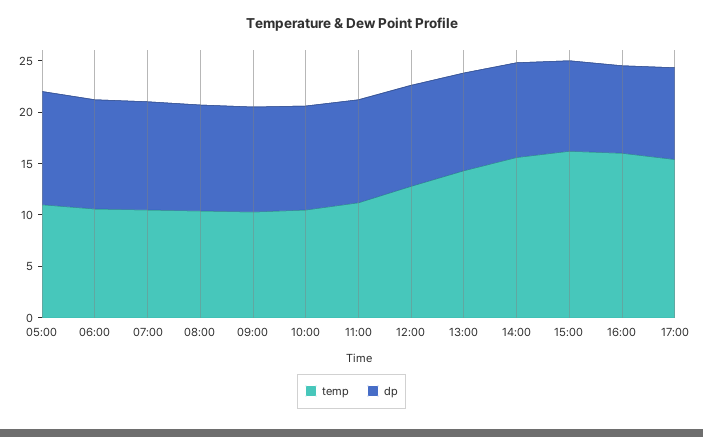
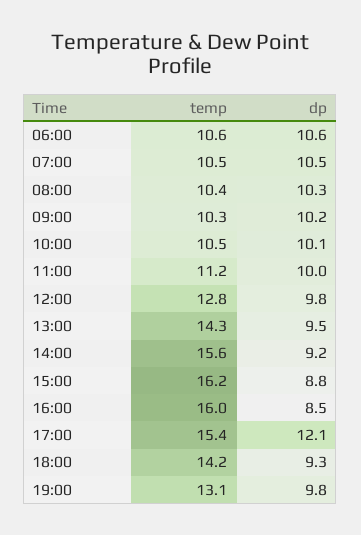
temp, 05:00: 11 -> none
dp, 05:00: 11 -> none
dp, 17:00: 9 -> 12.1
temp, 18:00: none -> 14.2
dp, 18:00: none -> 9.3
temp, 19:00: none -> 13.1
dp, 19:00: none -> 9.8

